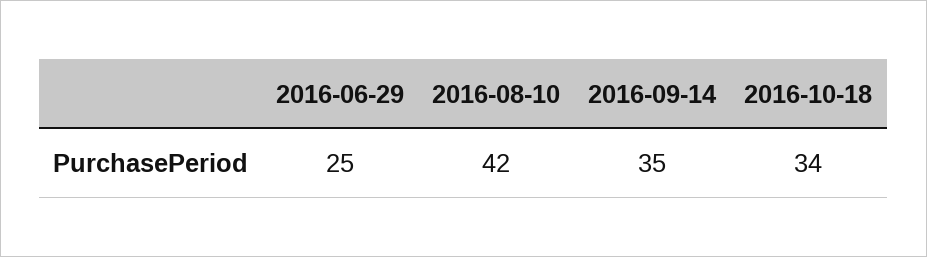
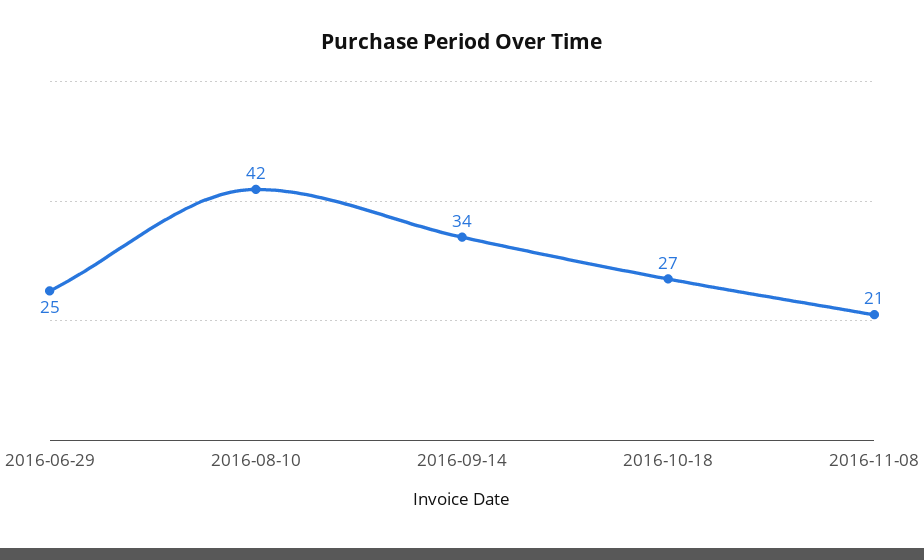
2016-09-14: 35 -> 34
2016-10-18: 34 -> 27
2016-11-08: none -> 21

